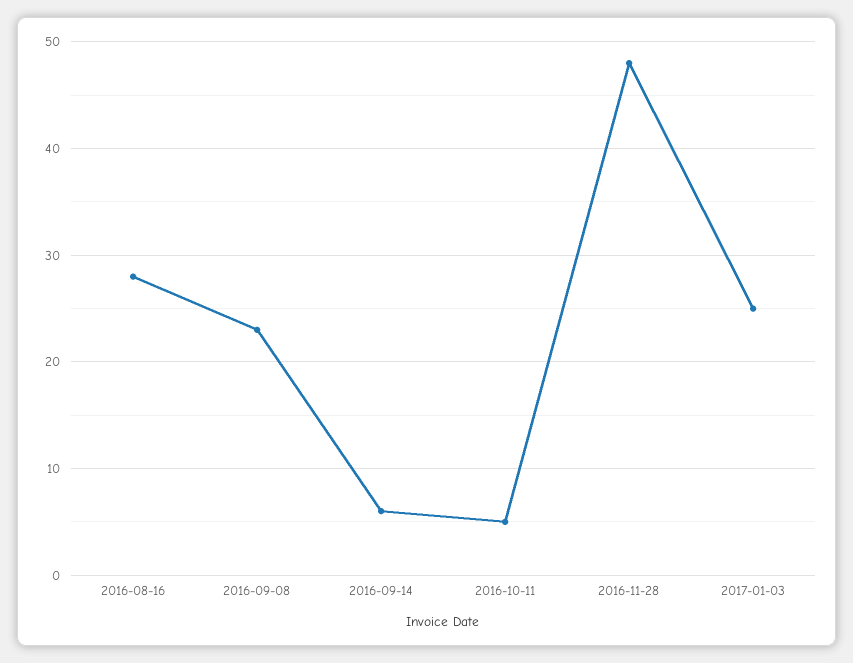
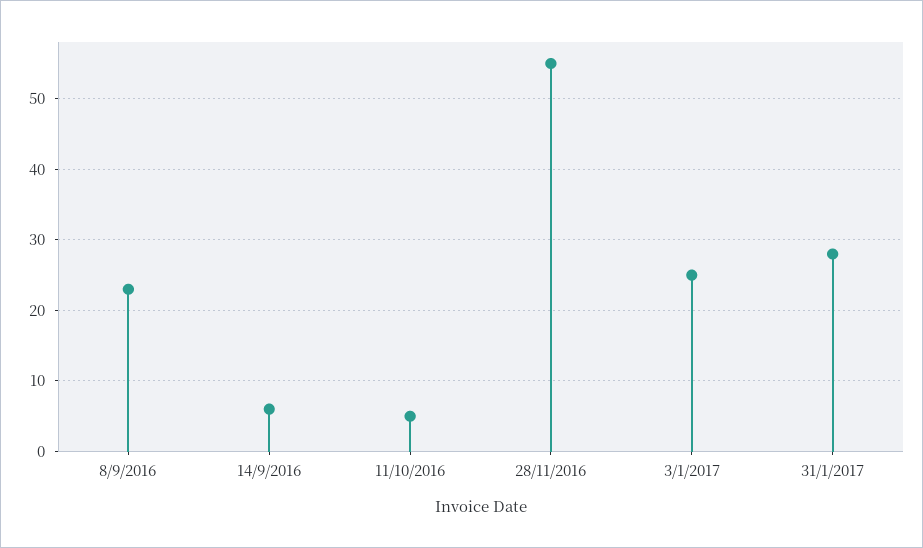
2016-08-16: 28 -> none
2016-11-28: 48 -> 55
31/1/2017: none -> 28

